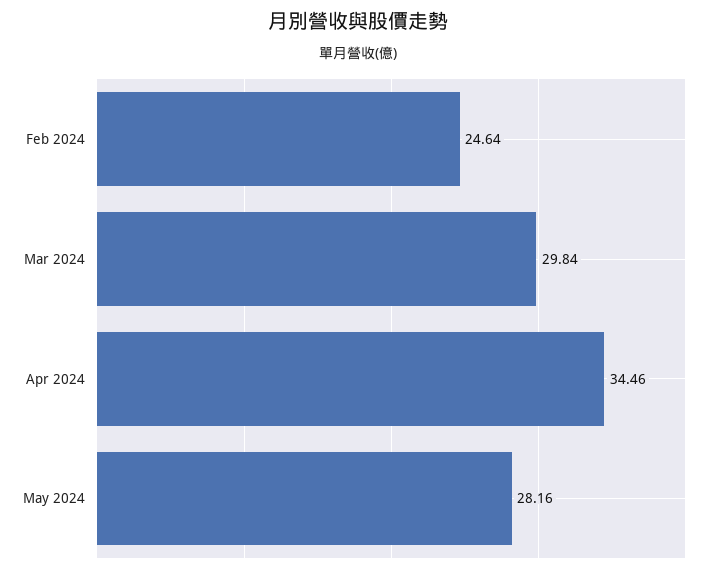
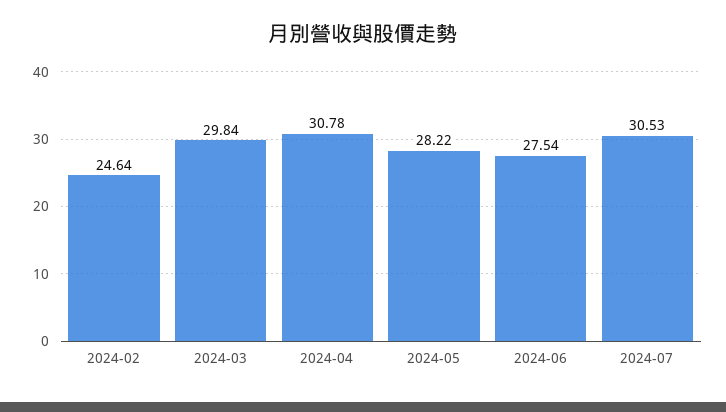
Apr 2024: 34.46 -> 30.78
May 2024: 28.16 -> 28.22
2024-06: none -> 27.54
2024-07: none -> 30.53

